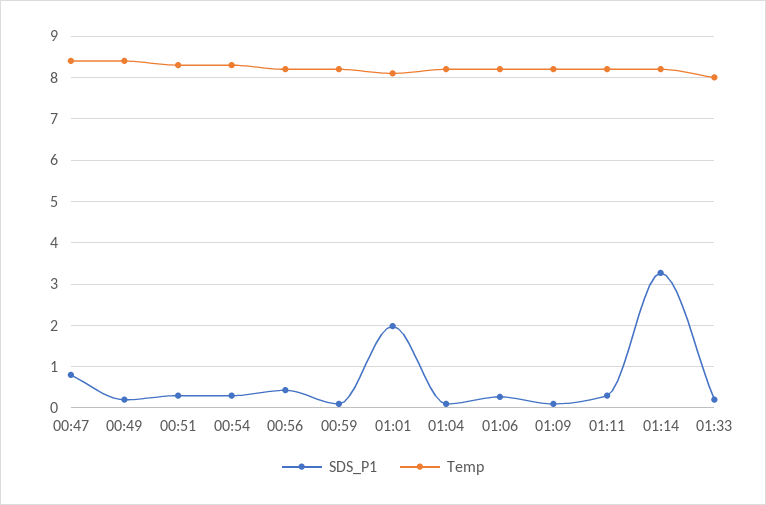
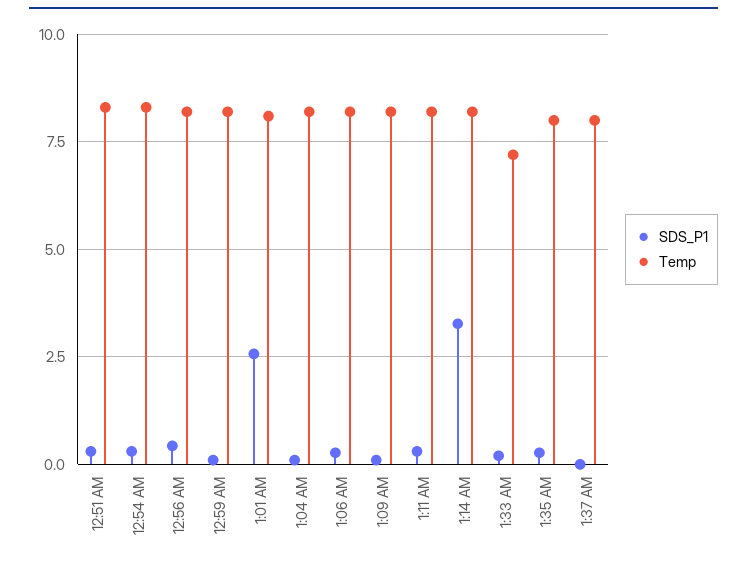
SDS_P1, 00:47: 0.8 -> none
Temp, 00:47: 8.4 -> none
SDS_P1, 00:49: 0.2 -> none
Temp, 00:49: 8.4 -> none
SDS_P1, 01:01: 2 -> 2.5
Temp, 01:33: 8 -> 7.25
SDS_P1, 1:35 AM: none -> 0.25
Temp, 1:35 AM: none -> 8
SDS_P1, 1:37 AM: none -> 0
Temp, 1:37 AM: none -> 8

